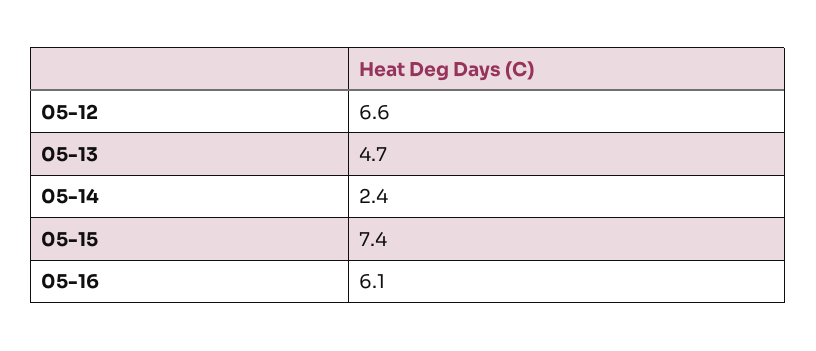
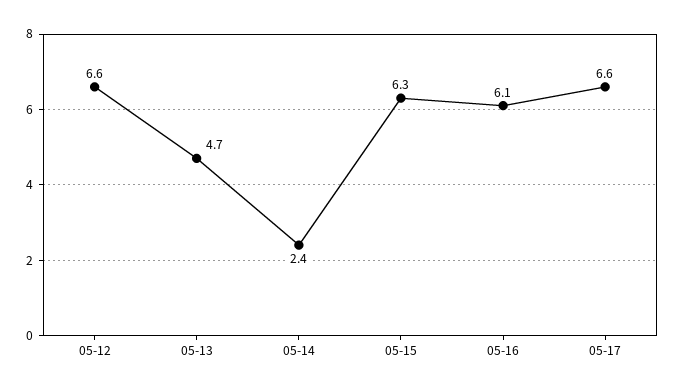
05-15: 7.4 -> 6.3
05-17: none -> 6.6

